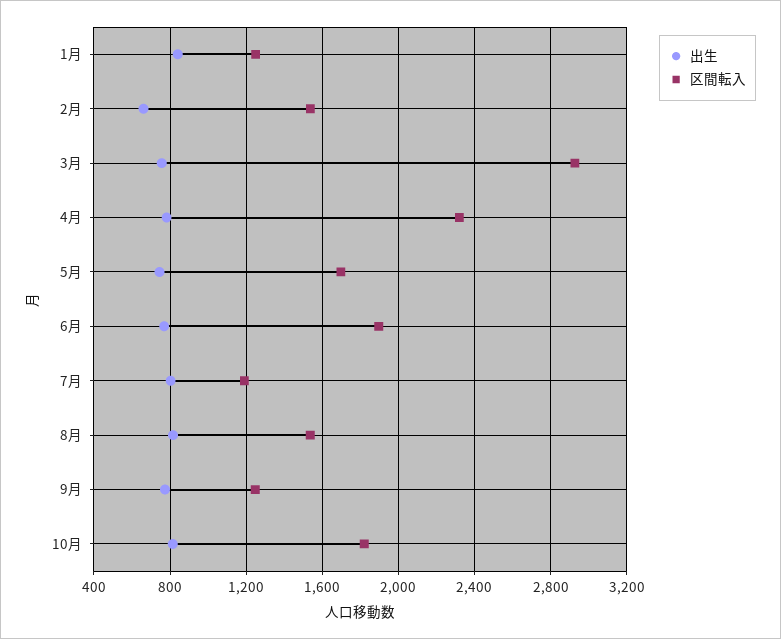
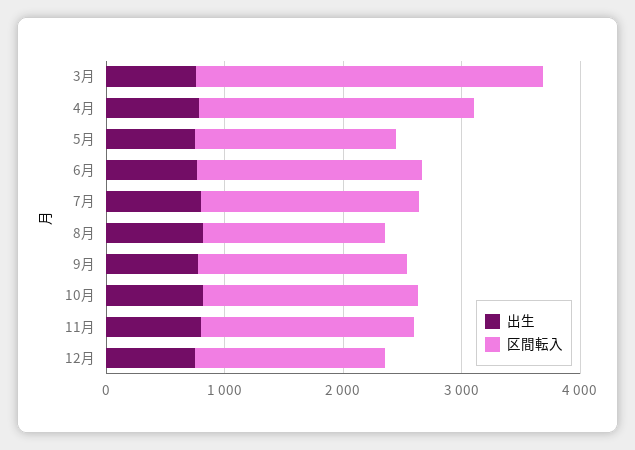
出生, 1月: 850 -> none
区間転入, 1月: 1250 -> none
出生, 2月: 650 -> none
区間転入, 2月: 1550 -> none
区間転入, 7月: 1200 -> 1800
区間転入, 9月: 1250 -> 1800
出生, 11月: none -> 800
区間転入, 11月: none -> 1800
出生, 12月: none -> 800
区間転入, 12月: none -> 1600

